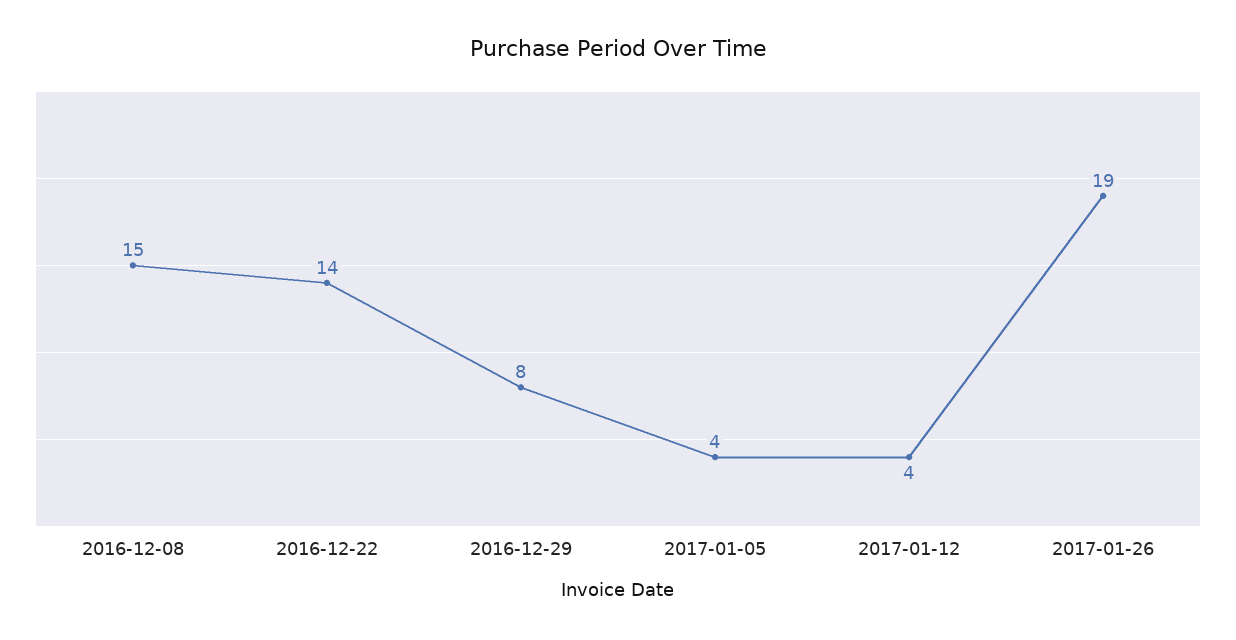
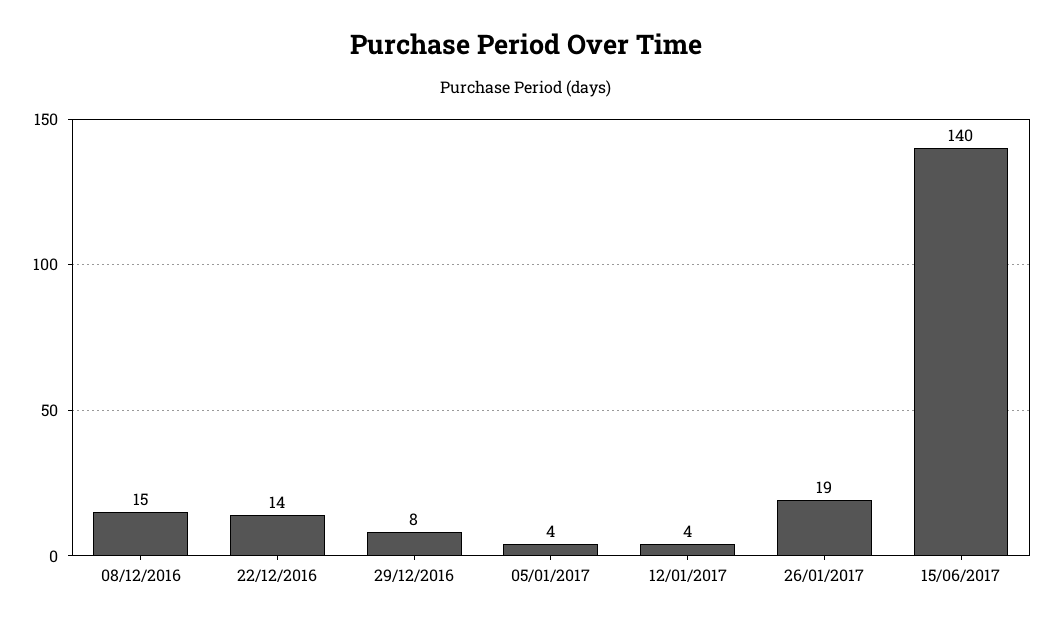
15/06/2017: none -> 140

